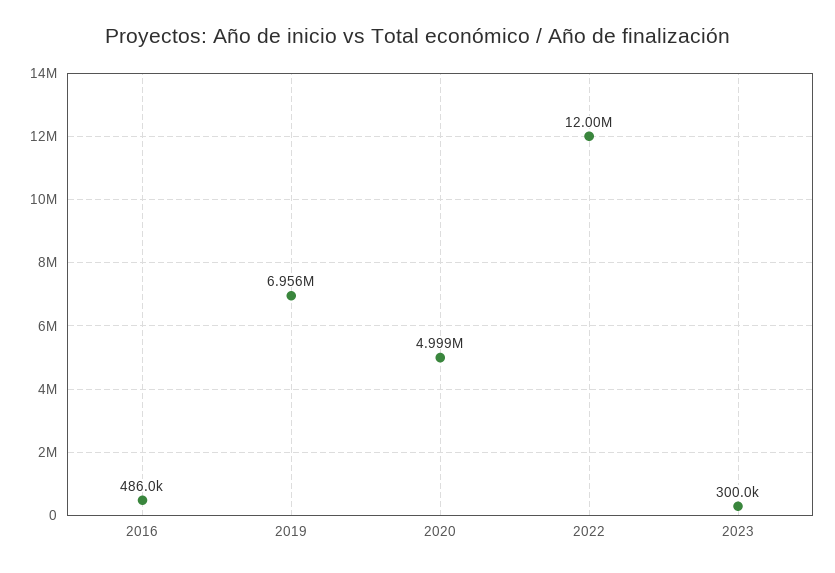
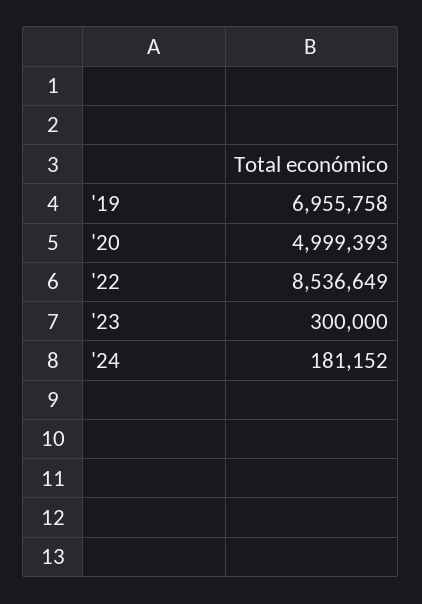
2016: 486000 -> none
2022: 12000000 -> 8536649
'24: none -> 181152

